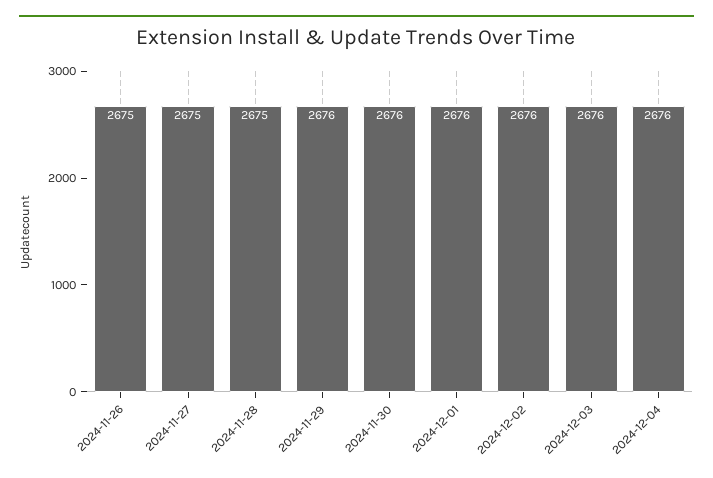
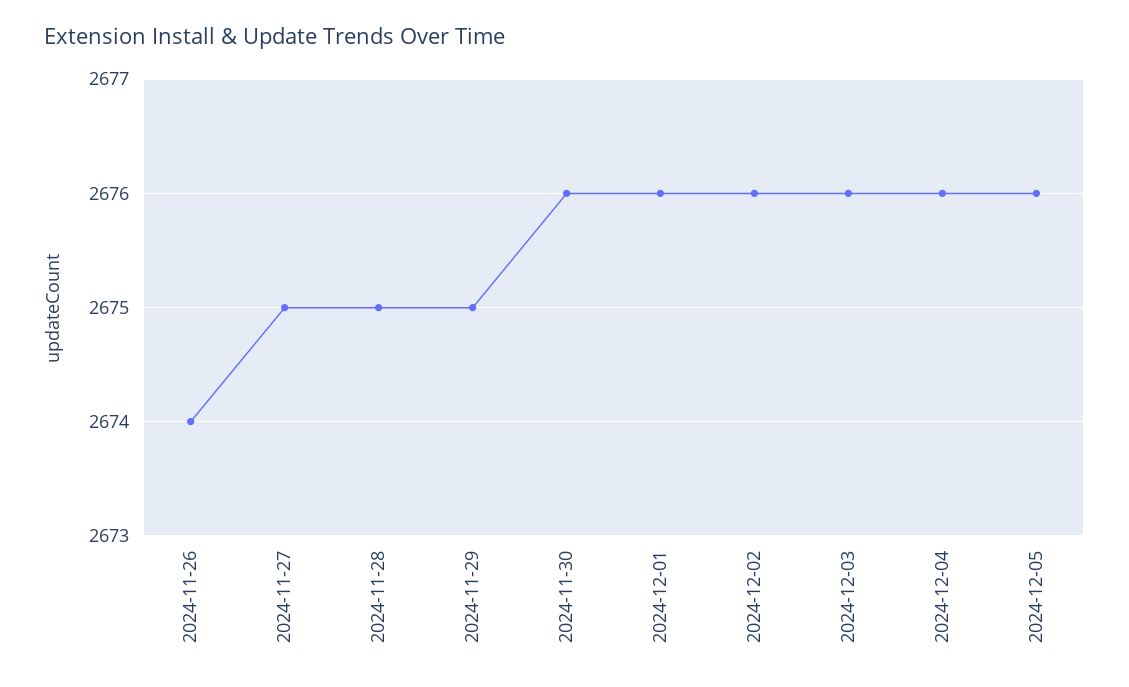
2024-11-26: 2675 -> 2674
2024-11-29: 2676 -> 2675
2024-12-05: none -> 2676

